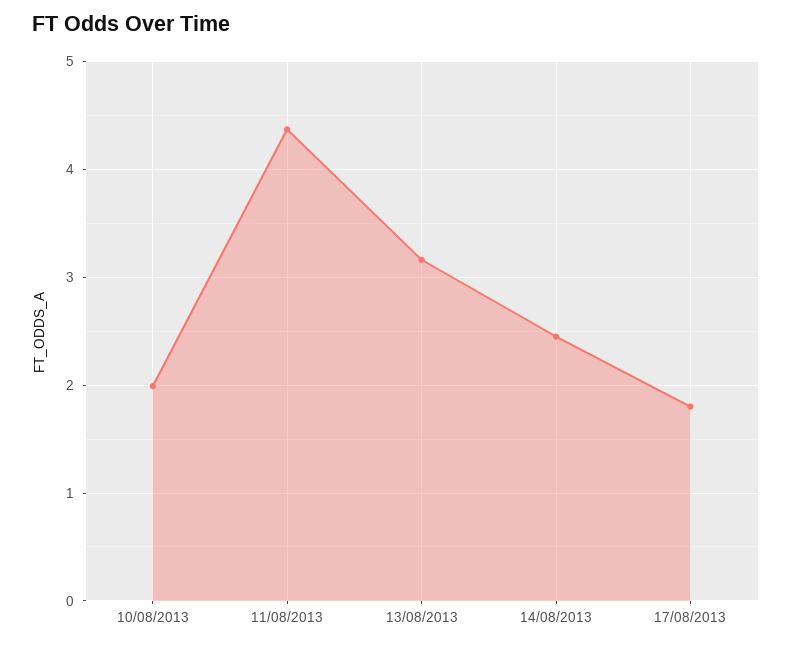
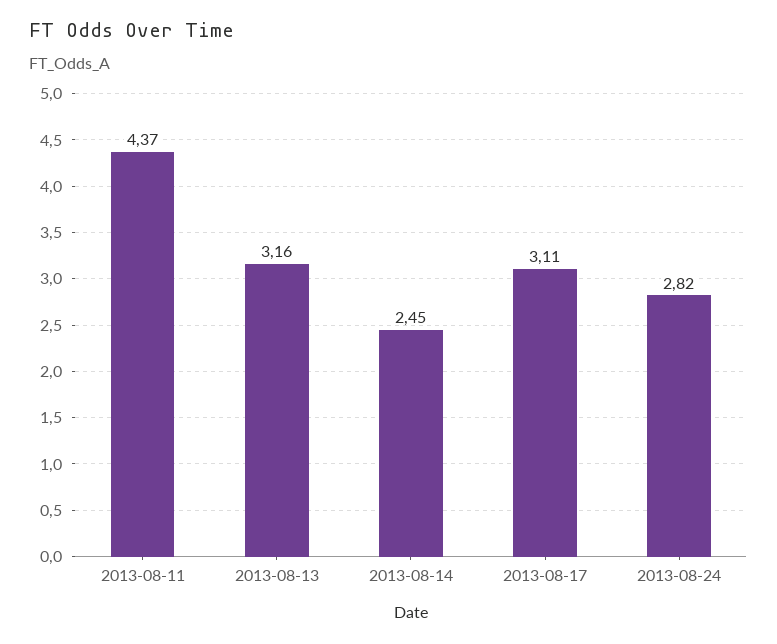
10/08/2013: 2 -> none
17/08/2013: 1.8 -> 3.11
2013-08-24: none -> 2.82

